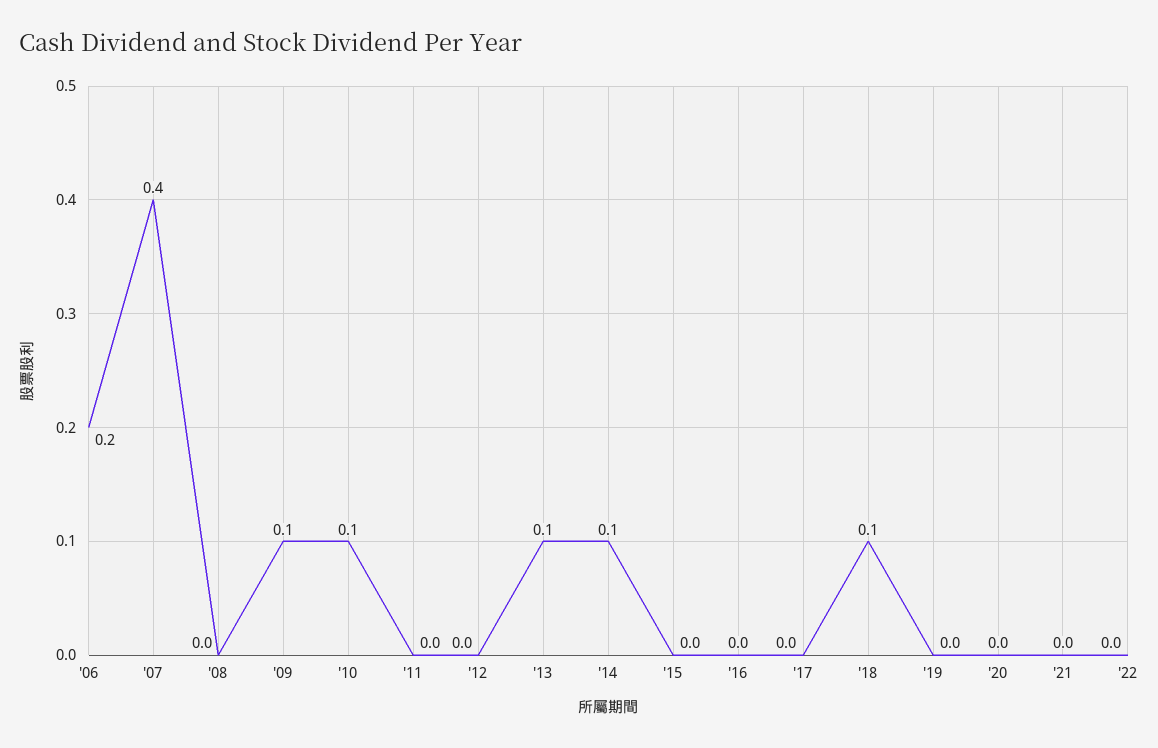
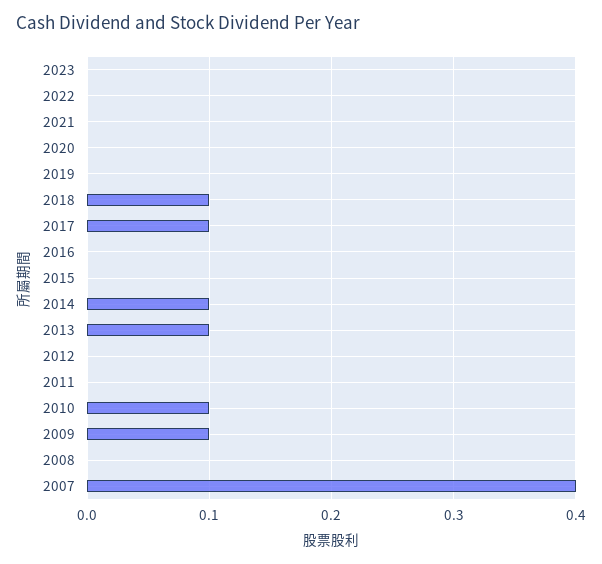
'06: 0.2 -> none
'17: 0 -> 0.1
2023: none -> 0

